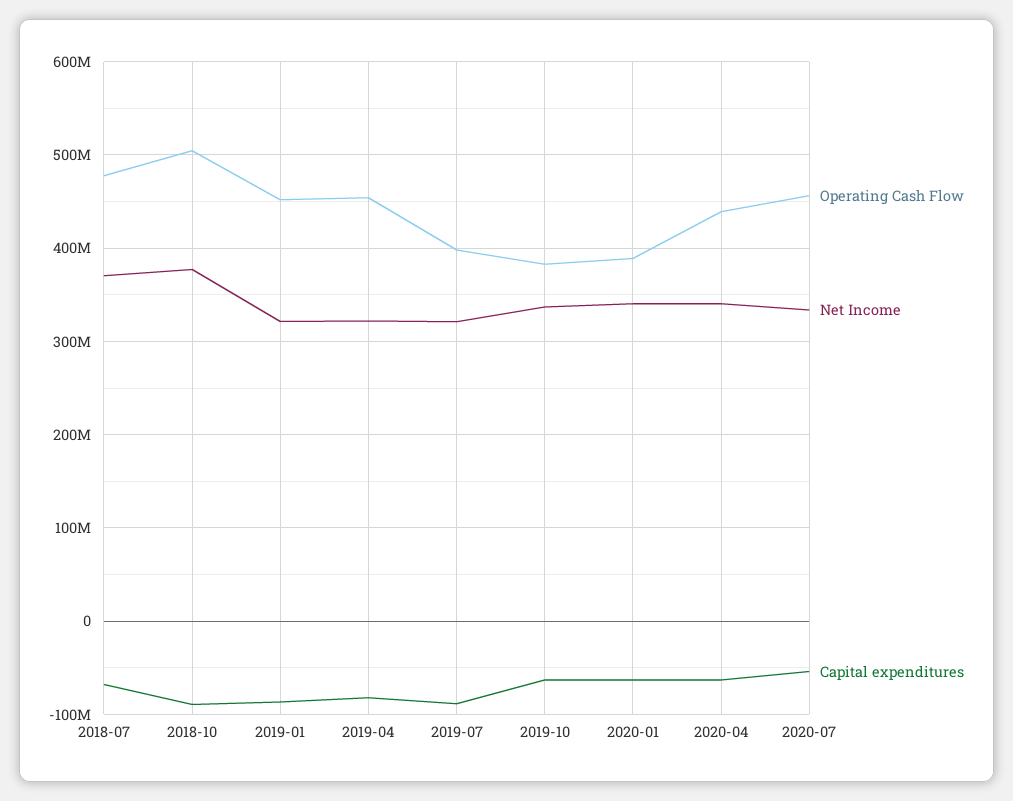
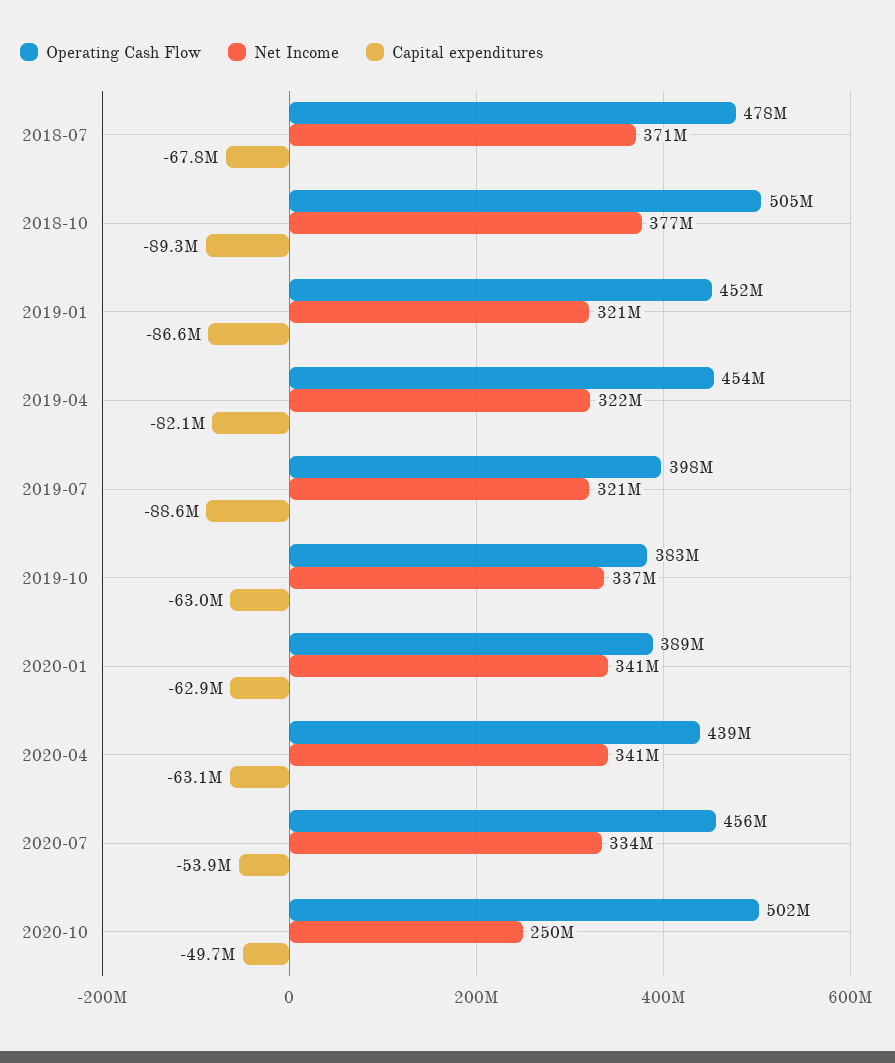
Operating Cash Flow, 2020-10: none -> 502000000
Net Income, 2020-10: none -> 250000000
Capital expenditures, 2020-10: none -> -49700000

